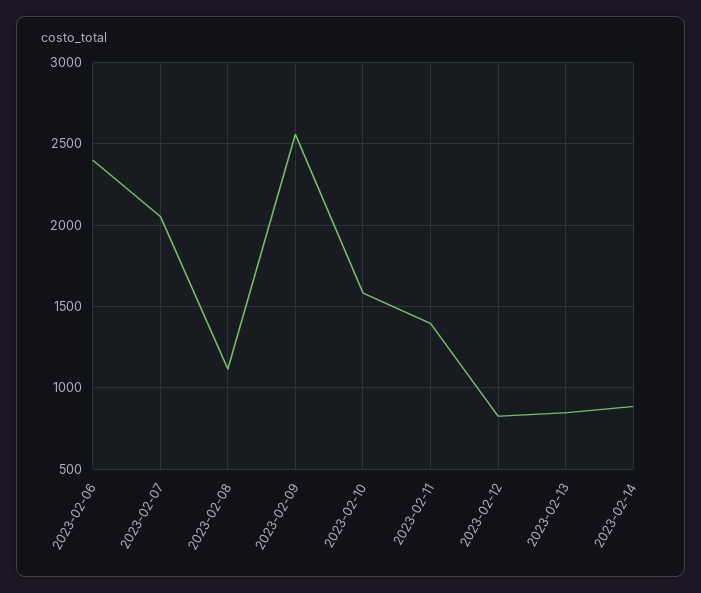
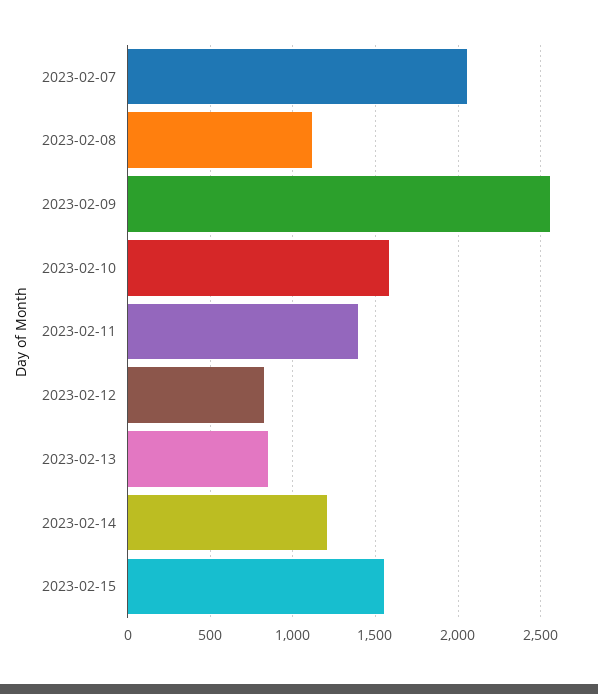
2023-02-06: 2400 -> none
2023-02-14: 900 -> 1200
2023-02-15: none -> 1550

